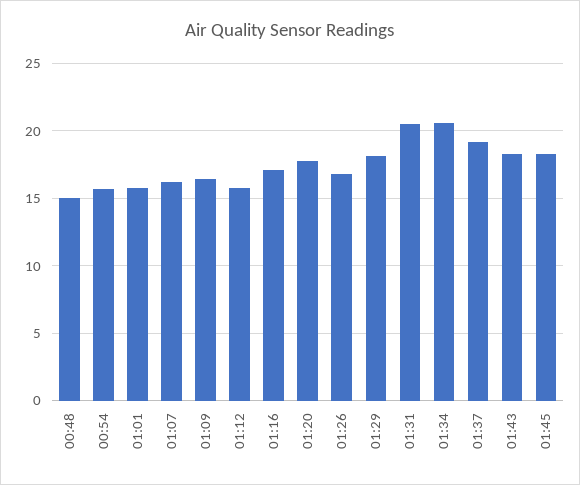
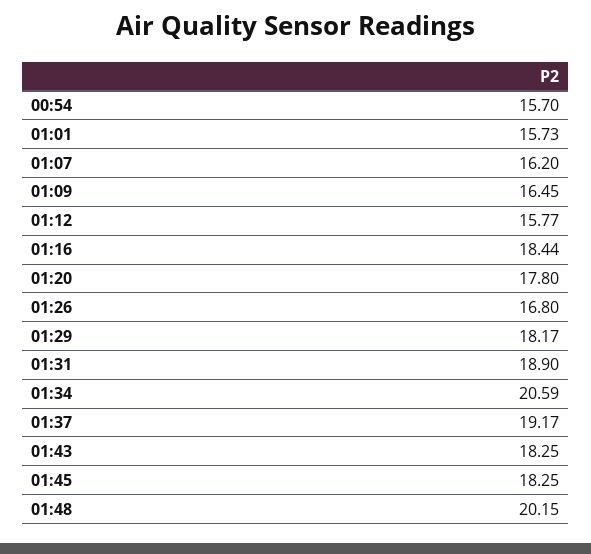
00:48: 15 -> none
01:16: 17 -> 18.44
01:31: 20.5 -> 18.9
01:48: none -> 20.15

